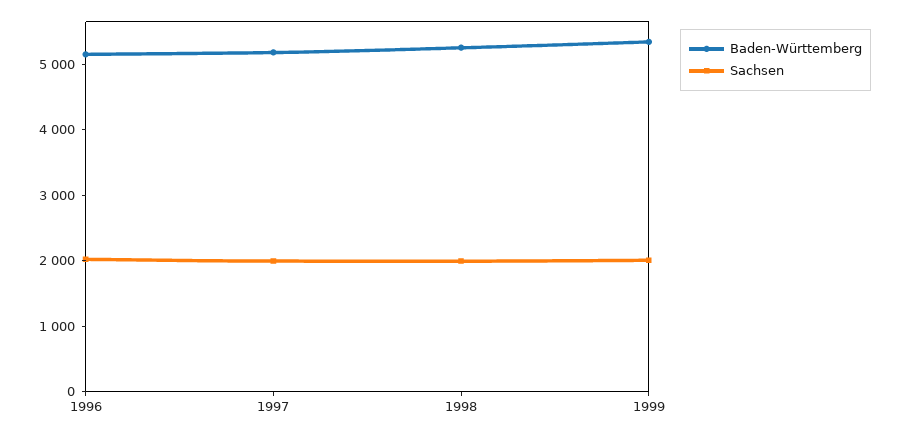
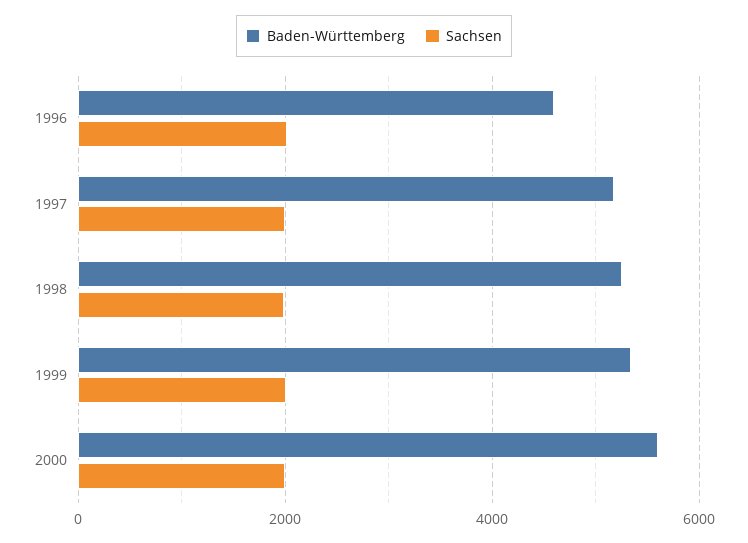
Baden-Württemberg, 1996: 5200 -> 4600
Baden-Württemberg, 2000: none -> 5600
Sachsen, 2000: none -> 2000

